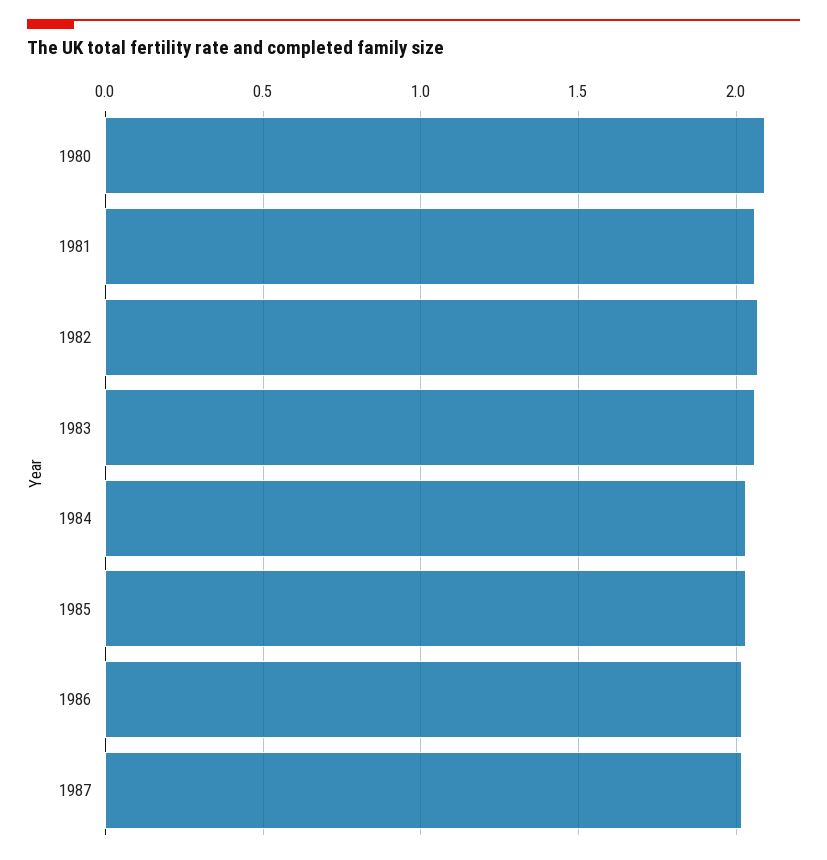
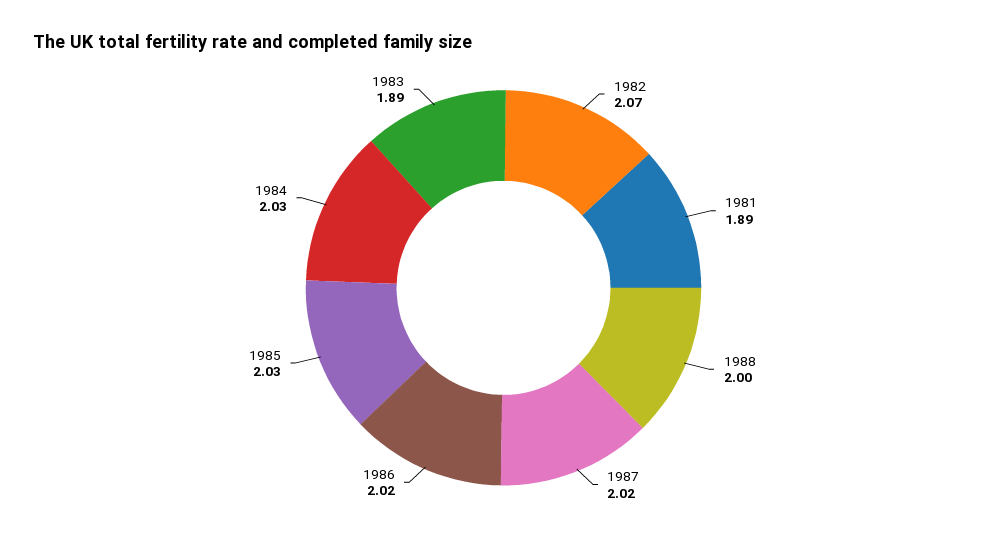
1980: 2.1 -> none
1981: 2.05 -> 1.89
1983: 2.05 -> 1.89
1988: none -> 2

